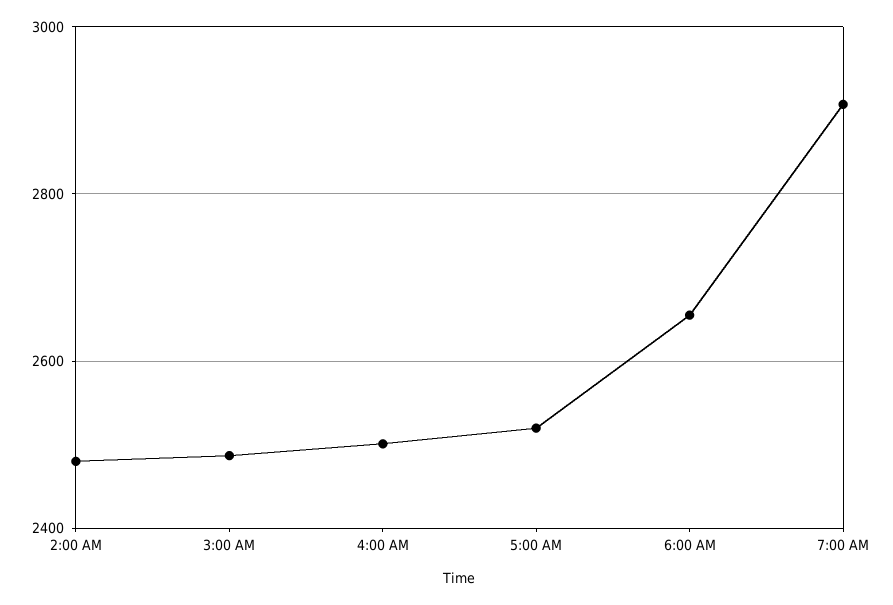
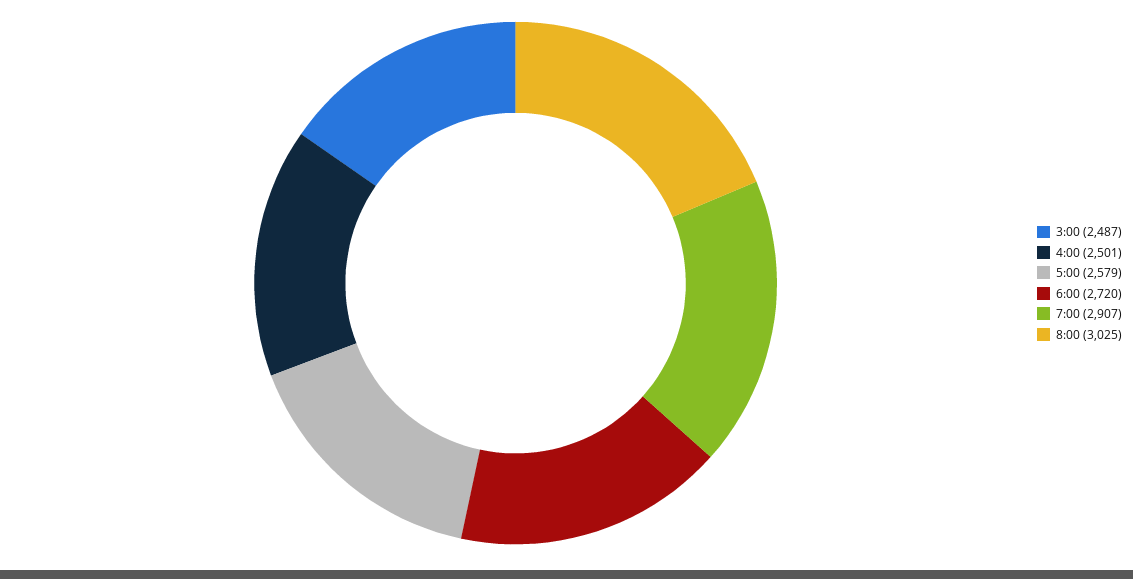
2:00 AM: 2480 -> none
5:00 AM: 2520 -> 2579
6:00 AM: 2660 -> 2720
8:00: none -> 3025

